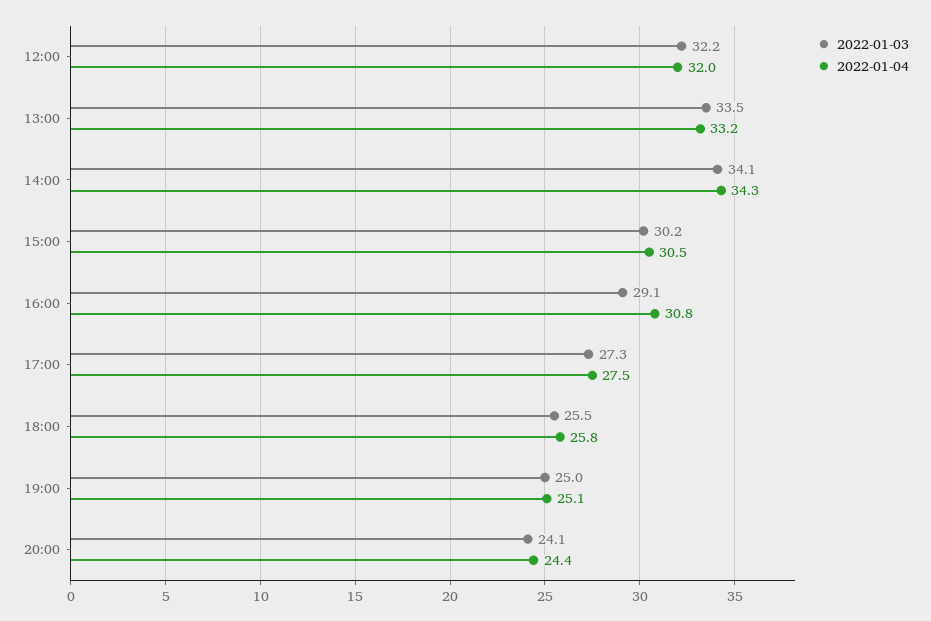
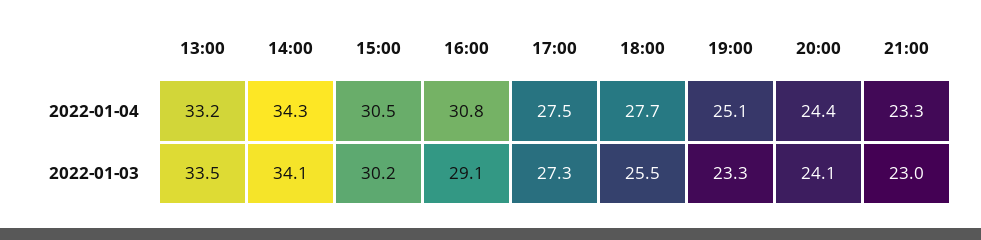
2022-01-03, 12:00: 32.2 -> none
2022-01-04, 12:00: 32 -> none
2022-01-04, 18:00: 25.8 -> 27.7
2022-01-03, 19:00: 25 -> 23.3
2022-01-04, 21:00: none -> 23.3
2022-01-03, 21:00: none -> 23

